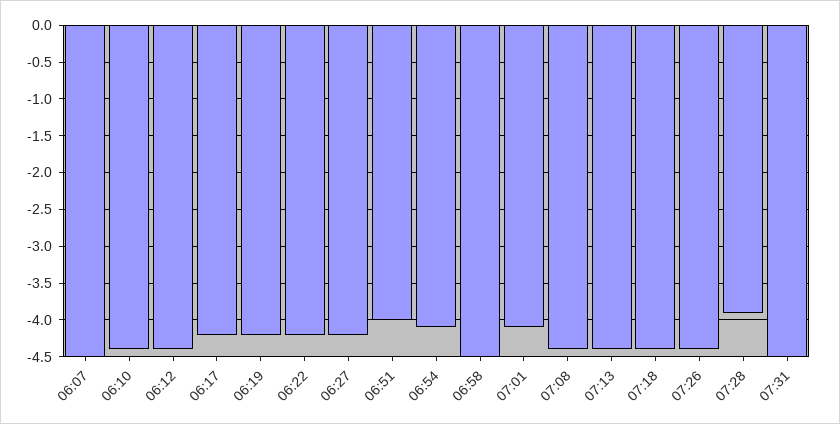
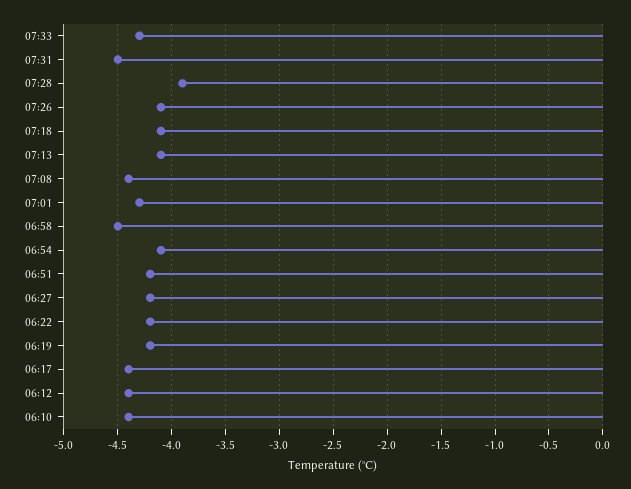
06:07: -4.5 -> none
06:17: -4.2 -> -4.4
06:51: -4 -> -4.2
07:01: -4.1 -> -4.3
07:13: -4.4 -> -4.1
07:18: -4.4 -> -4.1
07:26: -4.4 -> -4.1
07:33: none -> -4.3

